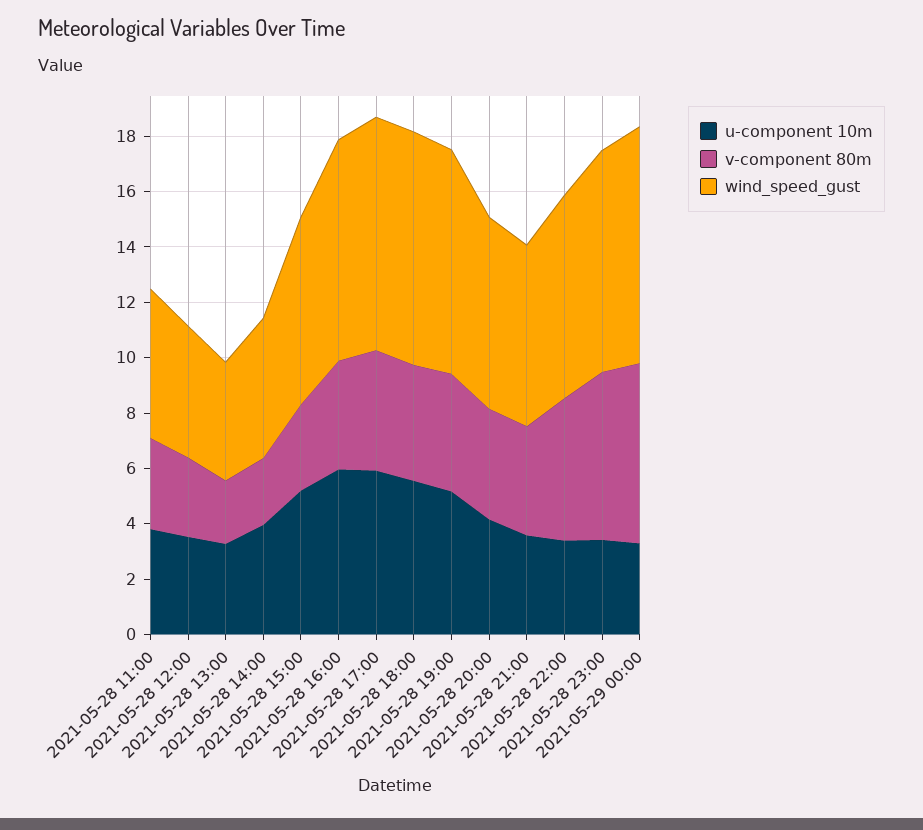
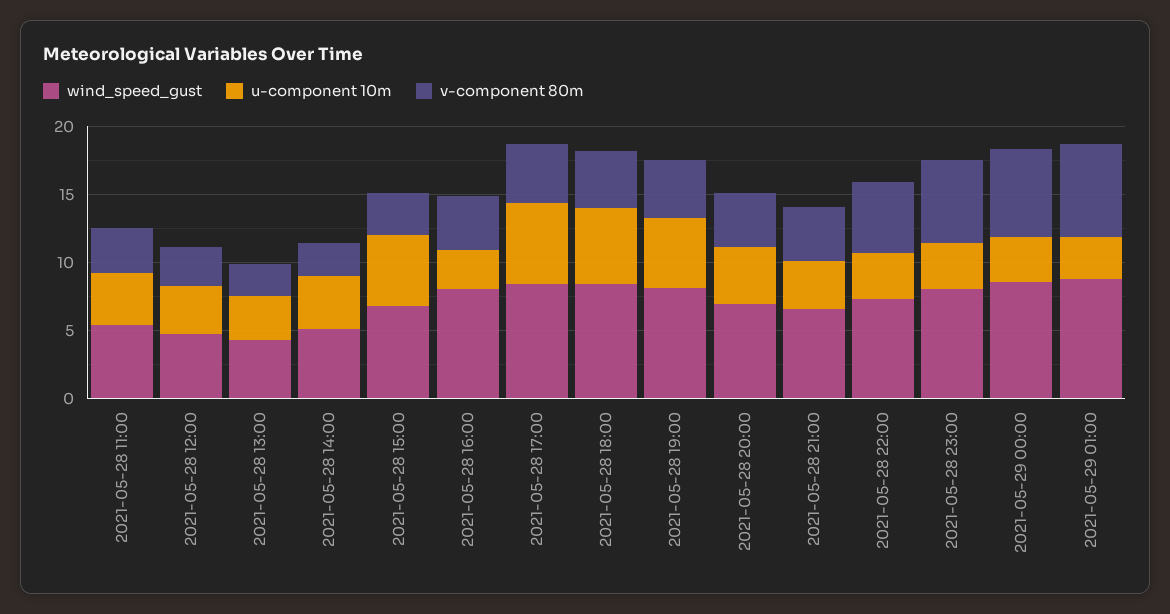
u-component 10m, 2021-05-28 16:00: 6 -> 3
wind_speed_gust, 2021-05-29 01:00: none -> 9
u-component 10m, 2021-05-29 01:00: none -> 3
v-component 80m, 2021-05-29 01:00: none -> 7

